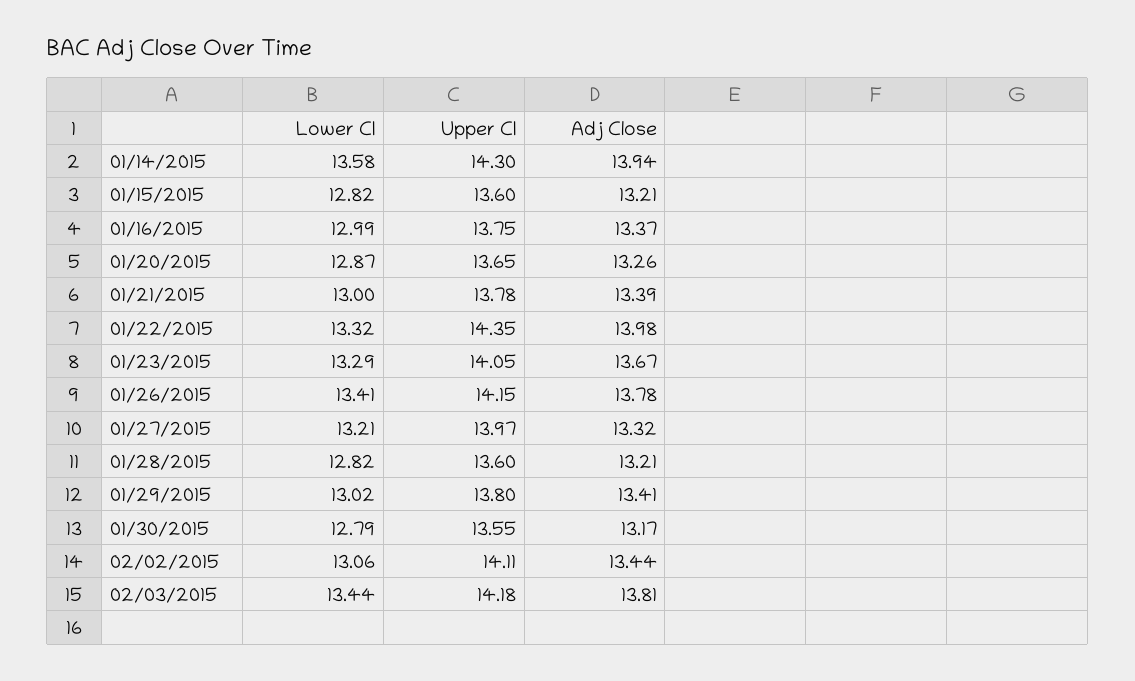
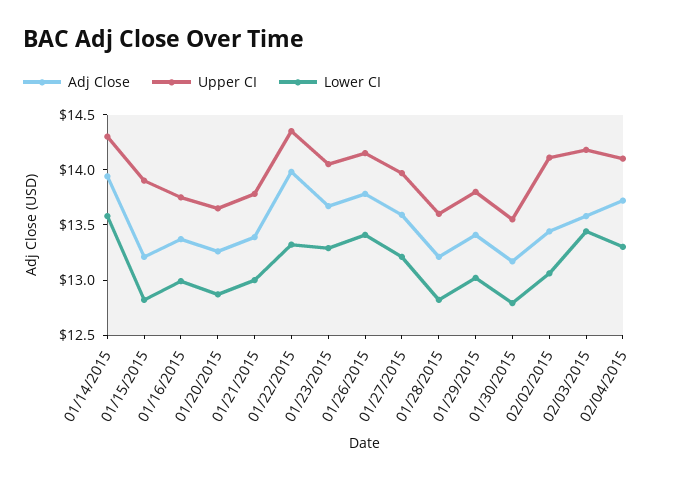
Upper CI, 01/15/2015: 13.6 -> 13.9
Adj Close, 01/27/2015: 13.32 -> 13.6
Adj Close, 02/03/2015: 13.81 -> 13.6
Adj Close, 02/04/2015: none -> 13.7
Upper CI, 02/04/2015: none -> 14.1
Lower CI, 02/04/2015: none -> 13.3

